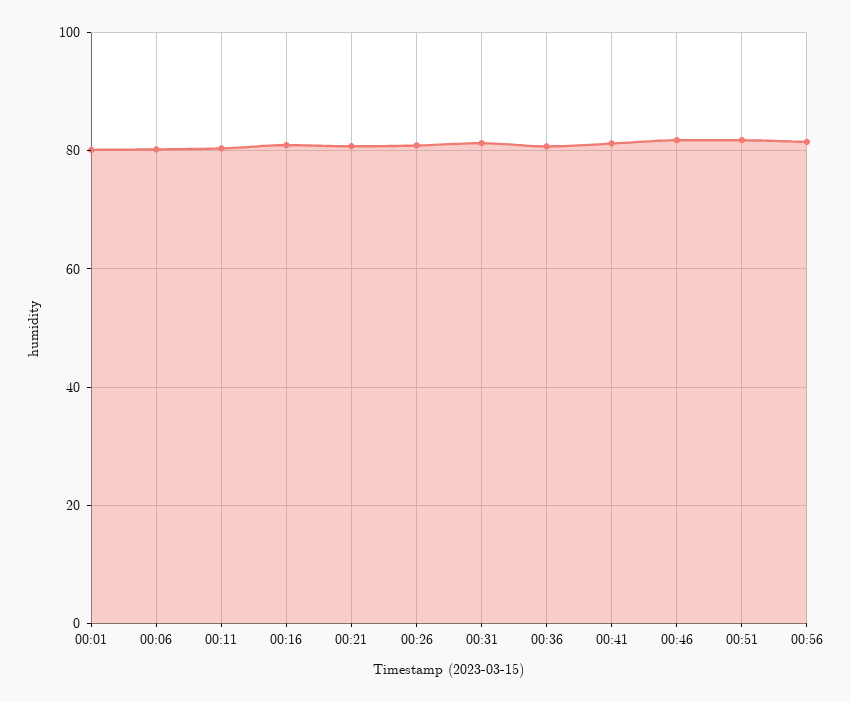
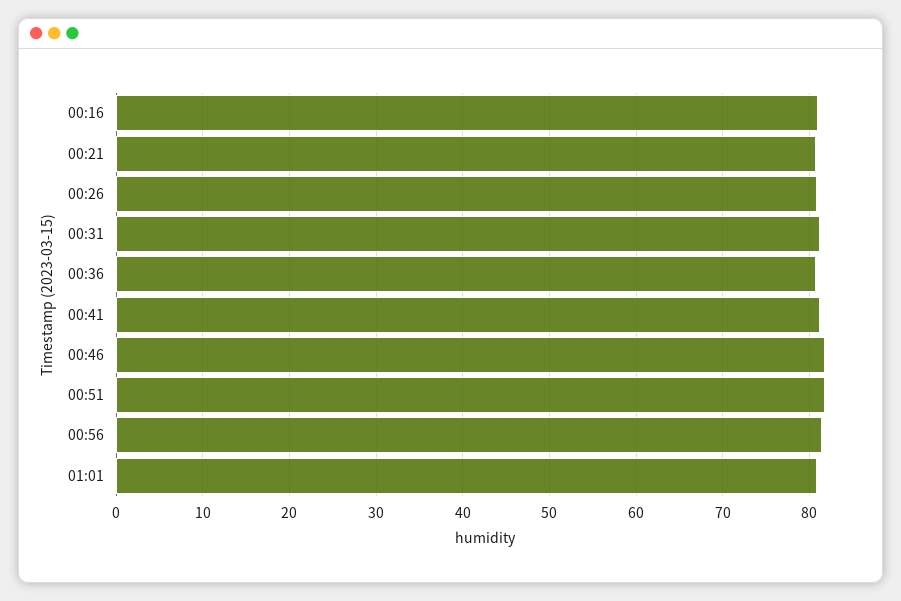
00:01: 80 -> none
00:06: 80 -> none
00:11: 80 -> none
01:01: none -> 81

